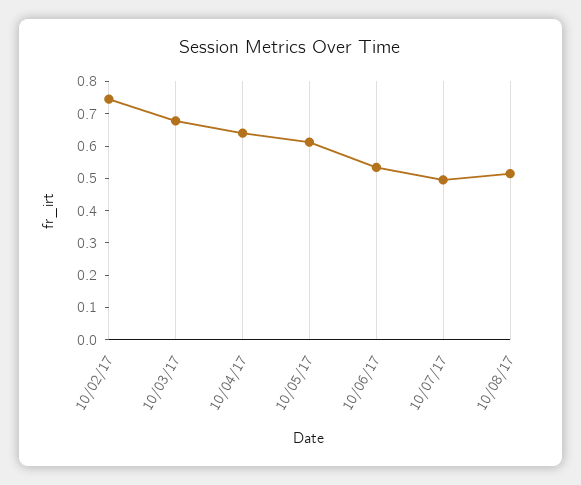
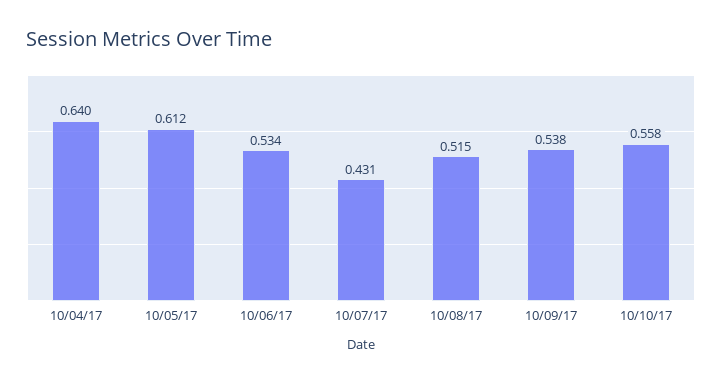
10/02/17: 0.75 -> none
10/03/17: 0.675 -> none
10/07/17: 0.5 -> 0.431
10/09/17: none -> 0.538
10/10/17: none -> 0.558

